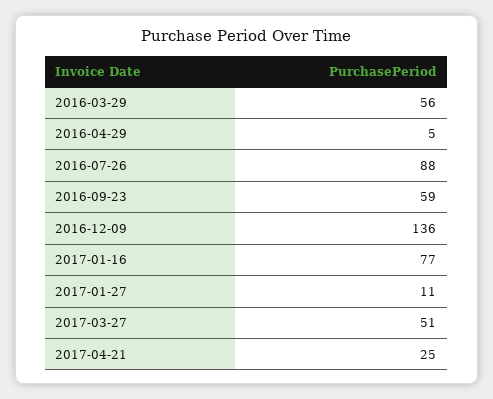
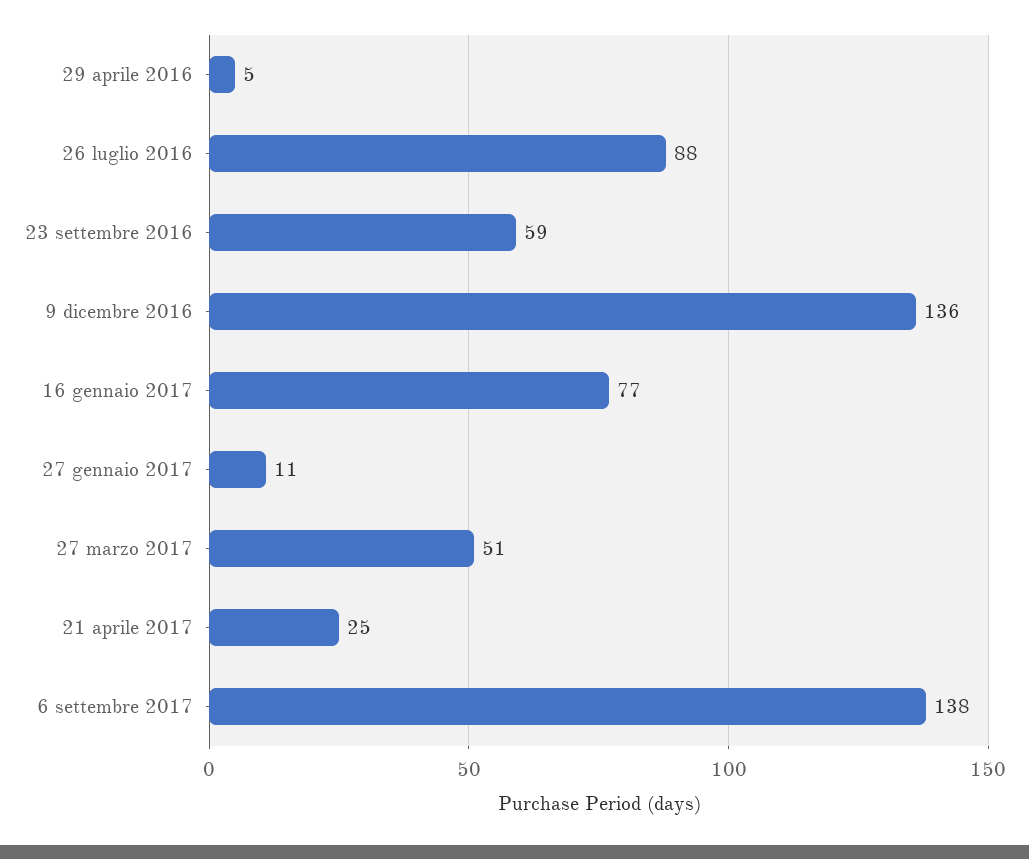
2016-03-29: 56 -> none
6 settembre 2017: none -> 138

